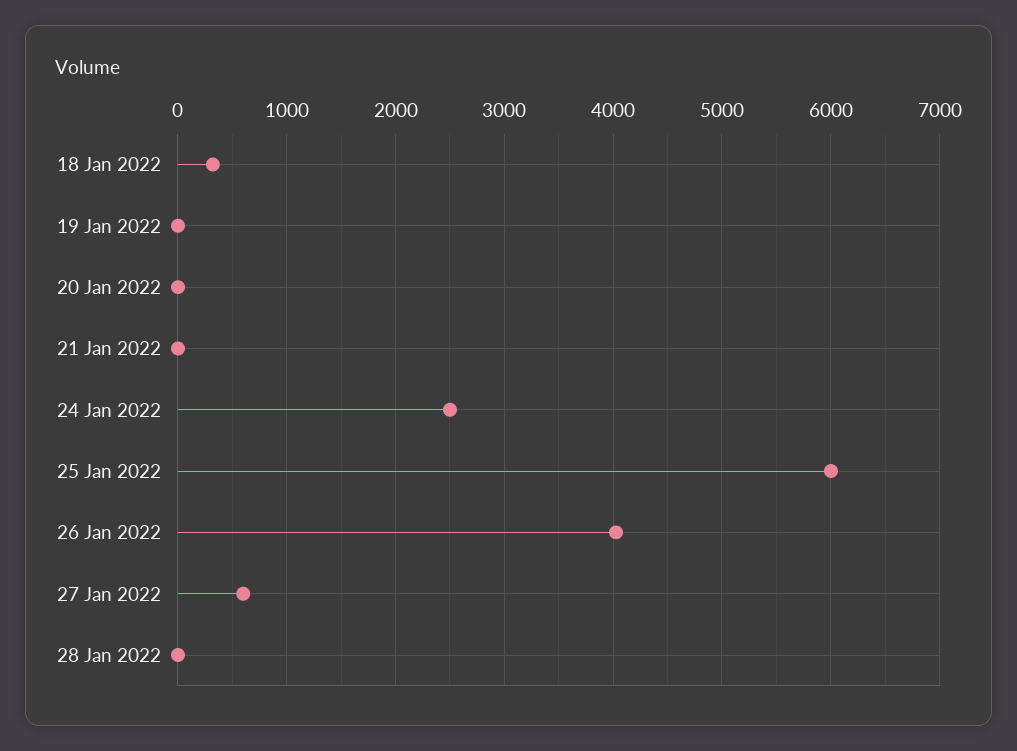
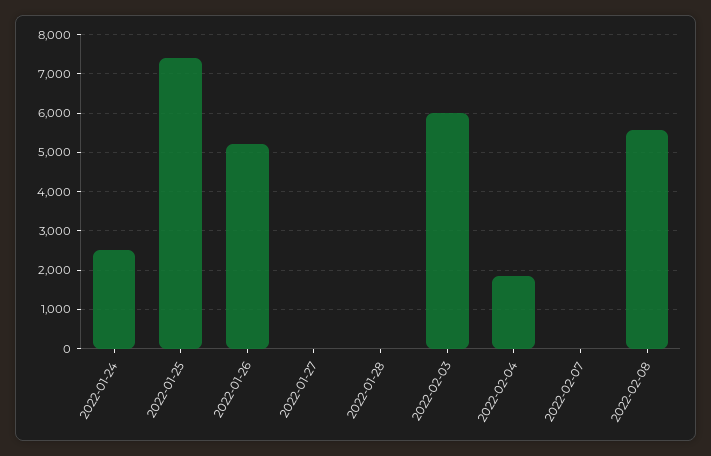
18 Jan 2022: 300 -> none
19 Jan 2022: 0 -> none
20 Jan 2022: 0 -> none
21 Jan 2022: 0 -> none
25 Jan 2022: 6000 -> 7400
26 Jan 2022: 4000 -> 5200
27 Jan 2022: 600 -> 0
2022-02-03: none -> 6000
2022-02-04: none -> 1800
2022-02-07: none -> 0
2022-02-08: none -> 5600

